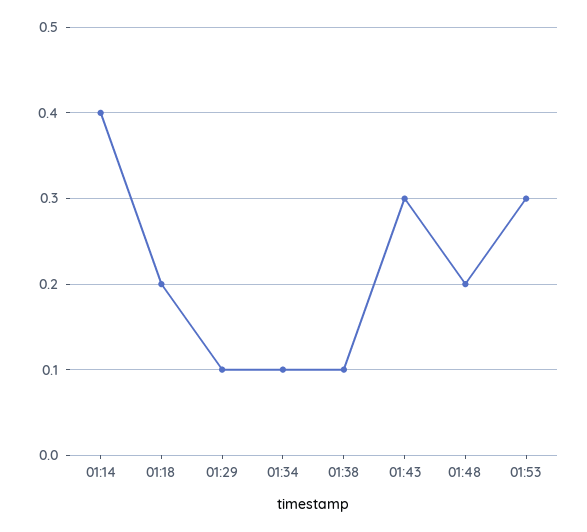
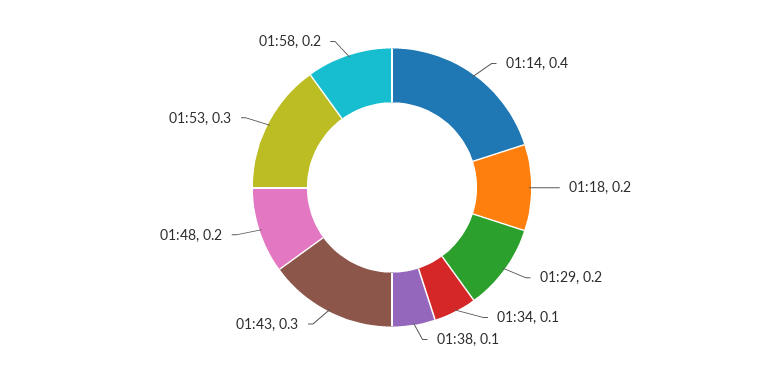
01:29: 0.1 -> 0.2
01:58: none -> 0.2

